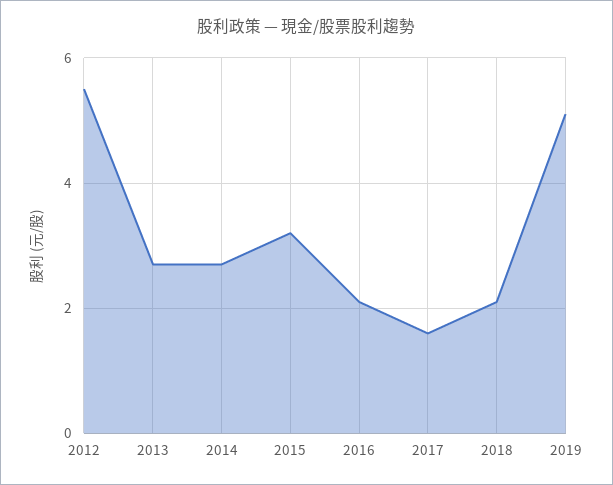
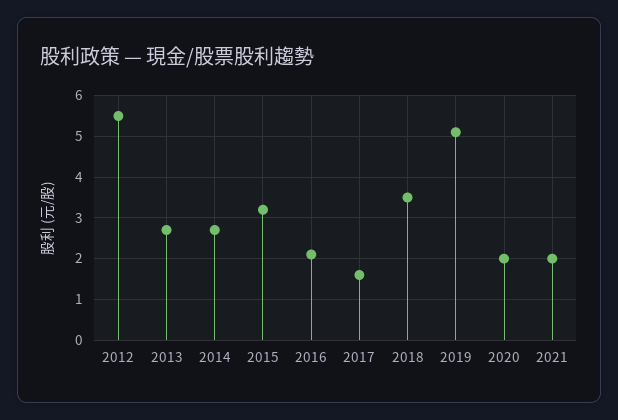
2018: 2 -> 3.5
2020: none -> 2
2021: none -> 2

